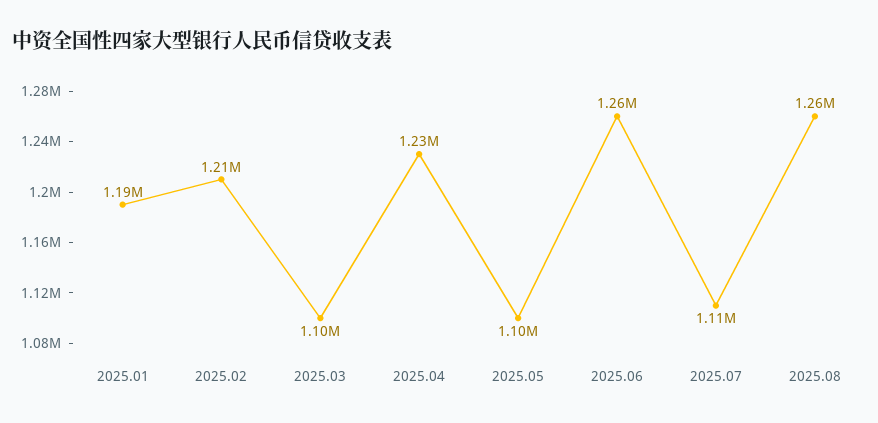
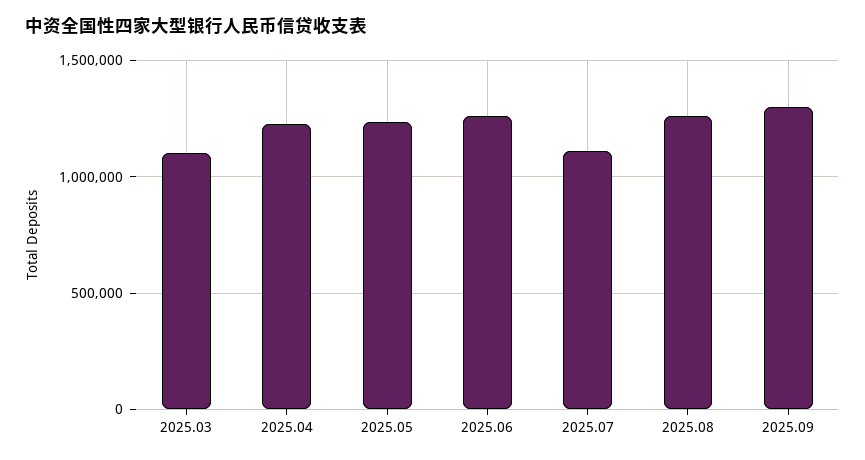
2025.01: 1190000 -> none
2025.02: 1210000 -> none
2025.05: 1100000 -> 1250000
2025.09: none -> 1300000

